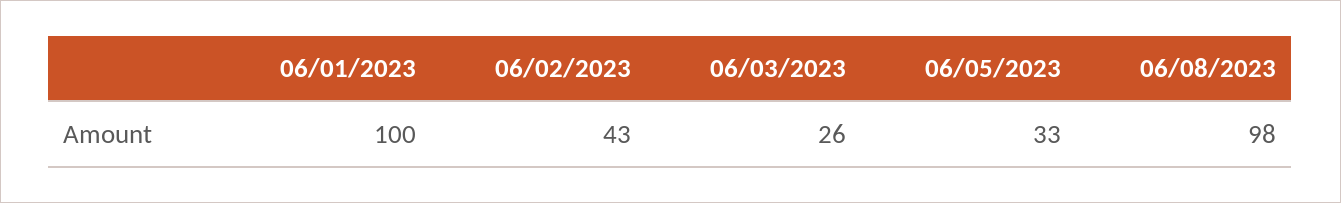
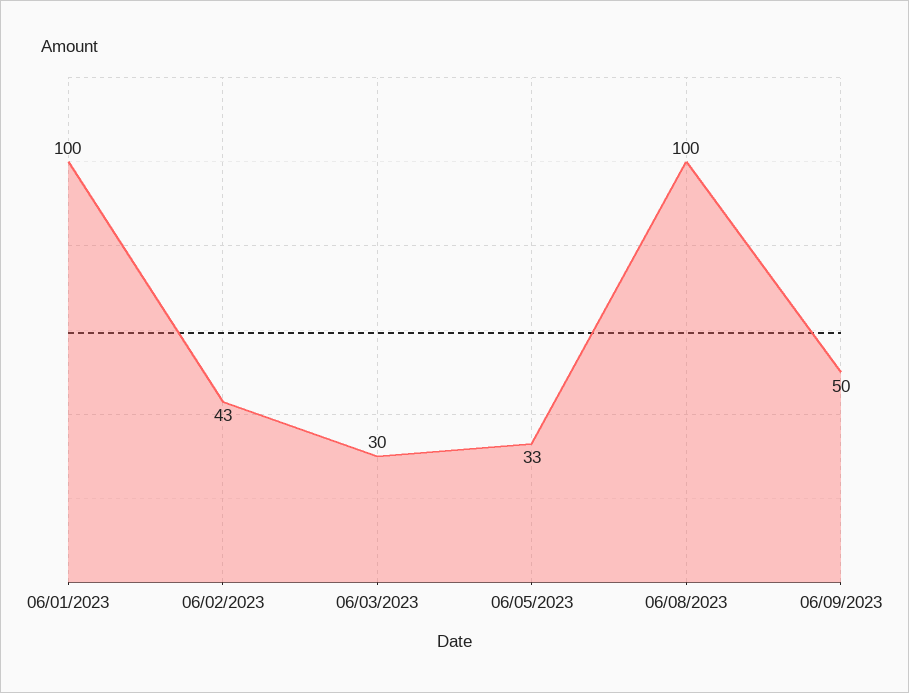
06/03/2023: 26 -> 30
06/08/2023: 98 -> 100
06/09/2023: none -> 50

